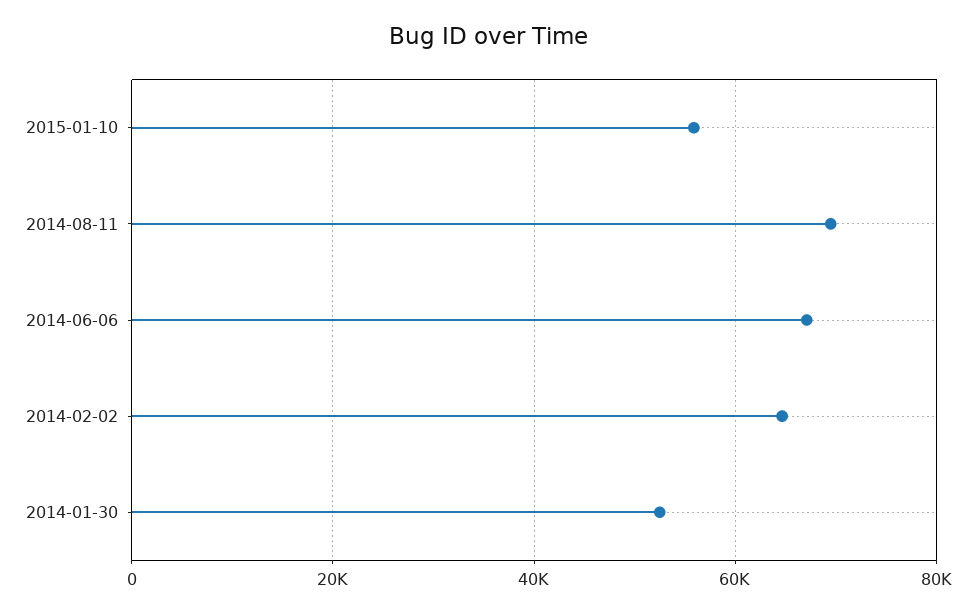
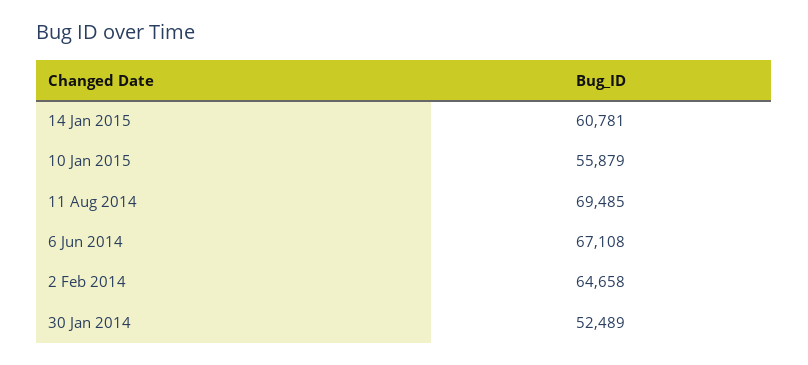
14 Jan 2015: none -> 60781

